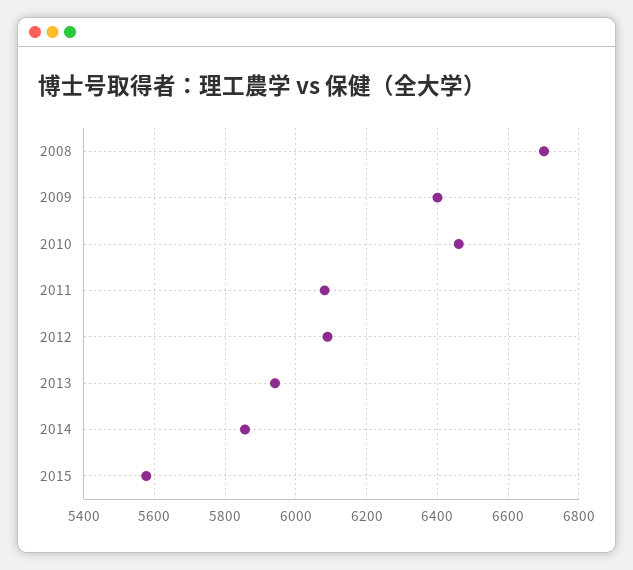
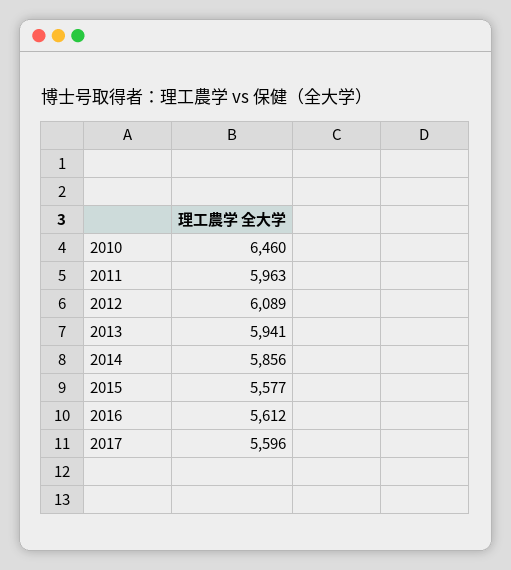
2008: 6700 -> none
2009: 6400 -> none
2011: 6080 -> 5963
2016: none -> 5612
2017: none -> 5596

